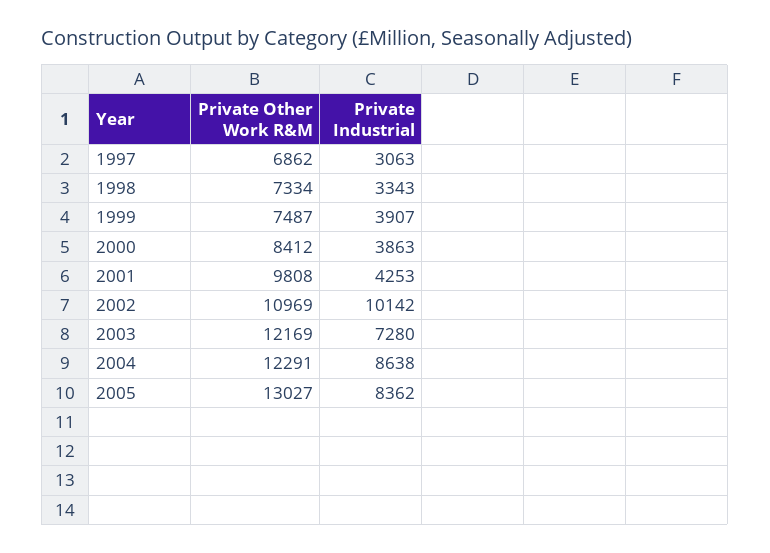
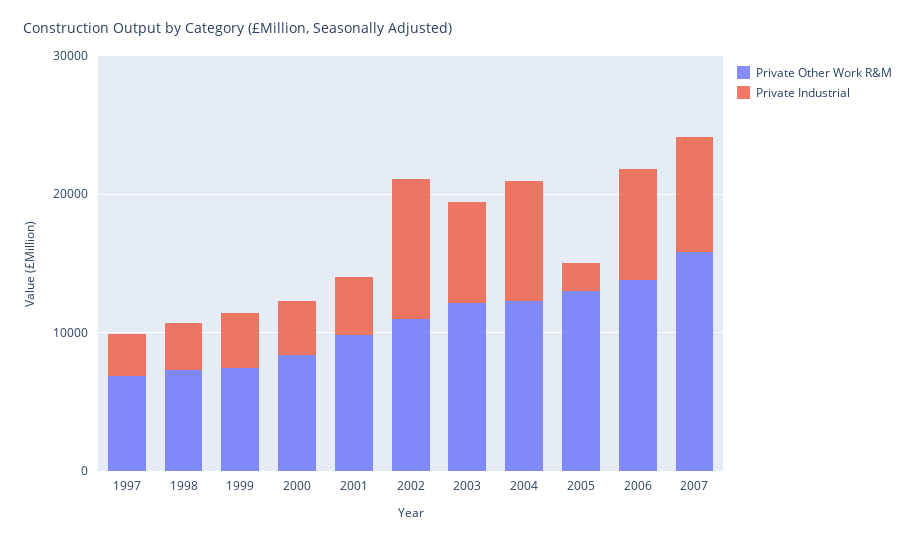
Private Industrial, 2005: 8362 -> 2000
Private Other Work R&M, 2006: none -> 14000
Private Industrial, 2006: none -> 8000
Private Other Work R&M, 2007: none -> 16000
Private Industrial, 2007: none -> 8000

